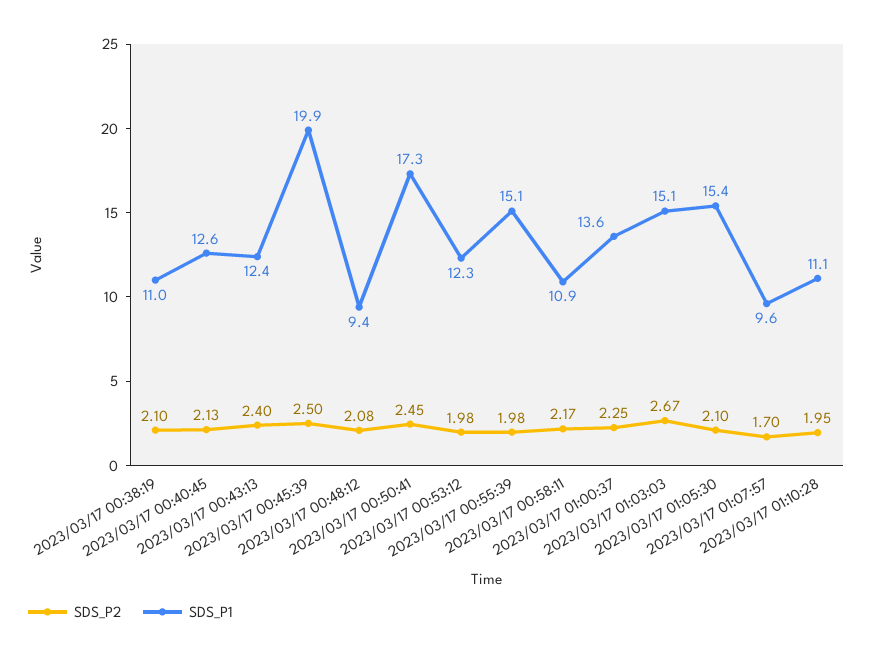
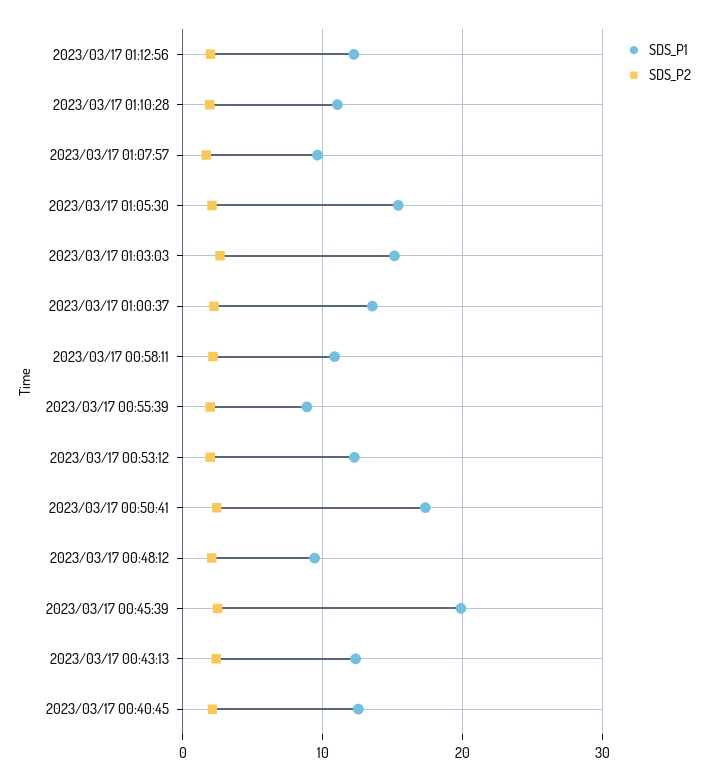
SDS_P2, 2023/03/17 00:38:19: 2.1 -> none
SDS_P1, 2023/03/17 00:38:19: 11 -> none
SDS_P1, 2023/03/17 00:55:39: 15.1 -> 9
SDS_P1, 2023/03/17 01:12:56: none -> 12
SDS_P2, 2023/03/17 01:12:56: none -> 2

